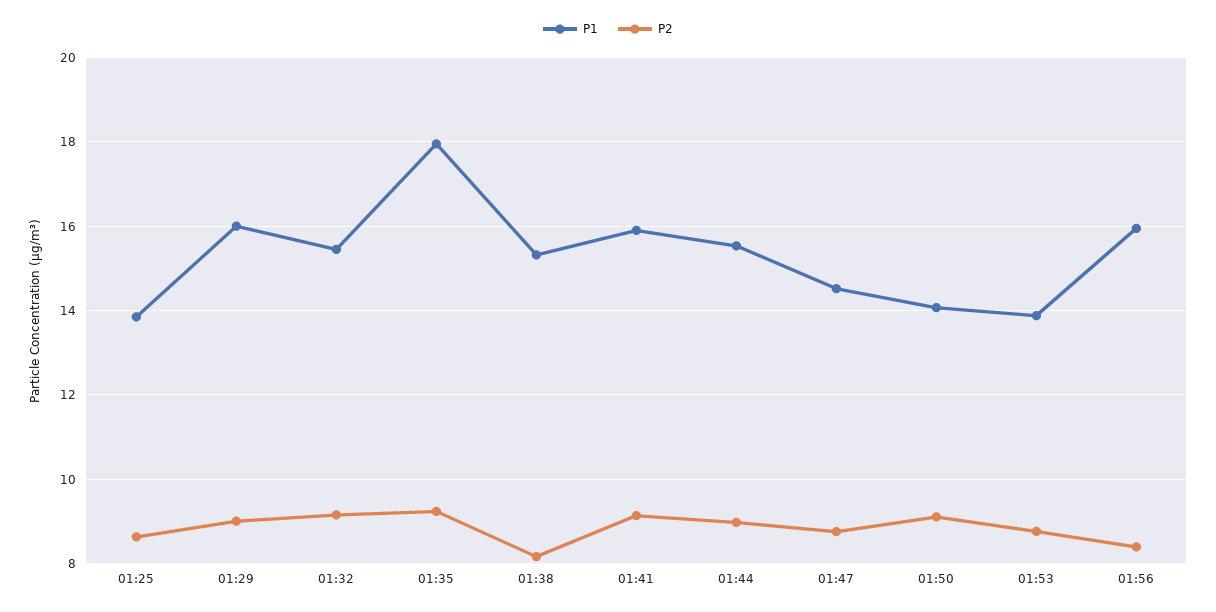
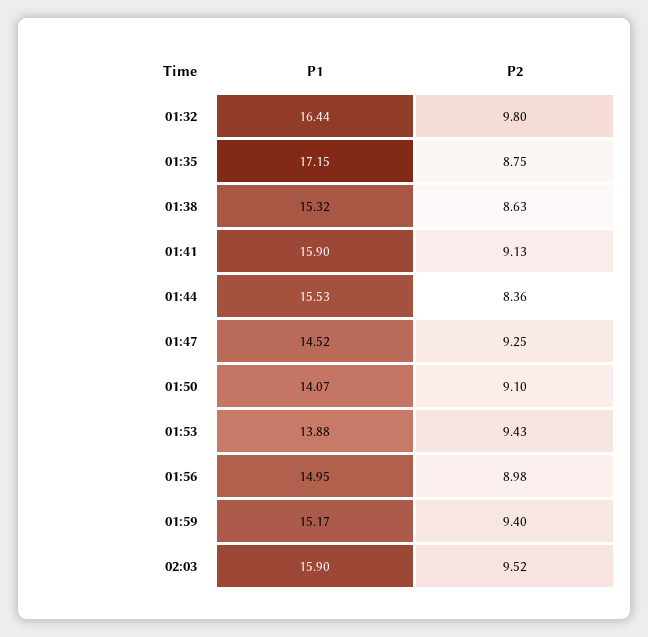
P1, 01:25: 13.8 -> none
P2, 01:25: 8.6 -> none
P1, 01:29: 16 -> none
P2, 01:29: 9 -> none
P1, 01:32: 15.4 -> 16.44
P2, 01:32: 9.2 -> 9.8
P1, 01:35: 18 -> 17.15
P2, 01:35: 9.2 -> 8.75
P2, 01:38: 8.2 -> 8.63
P2, 01:44: 9 -> 8.36
P2, 01:47: 8.8 -> 9.25
P2, 01:53: 8.8 -> 9.43
P1, 01:56: 16 -> 14.95
P2, 01:56: 8.4 -> 8.98
P1, 01:59: none -> 15.17
P2, 01:59: none -> 9.4
P1, 02:03: none -> 15.9
P2, 02:03: none -> 9.52

